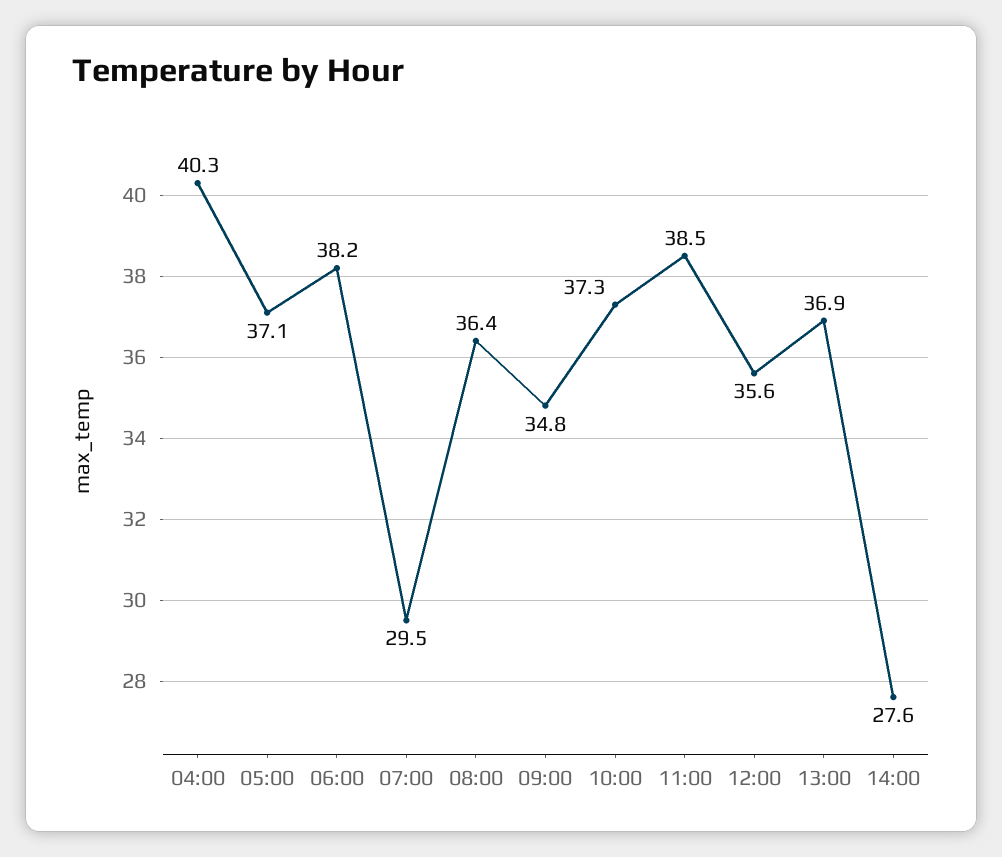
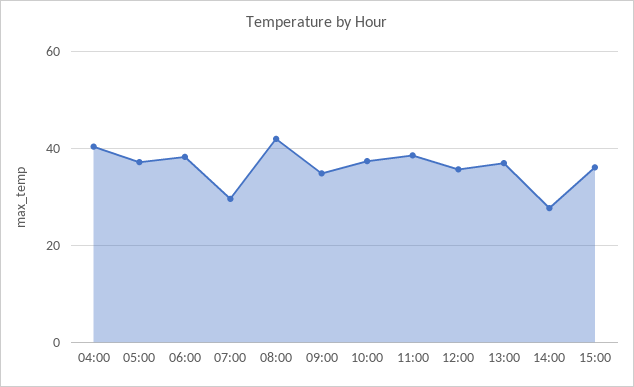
08:00: 36.4 -> 42
15:00: none -> 36

